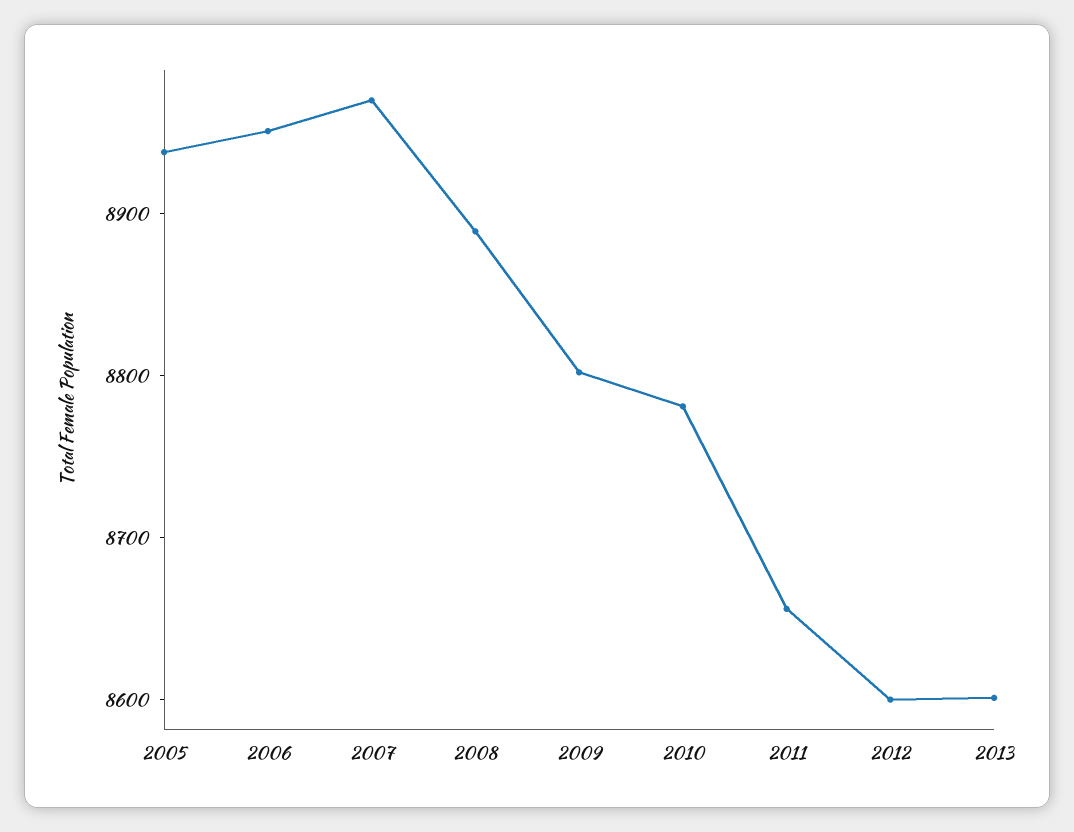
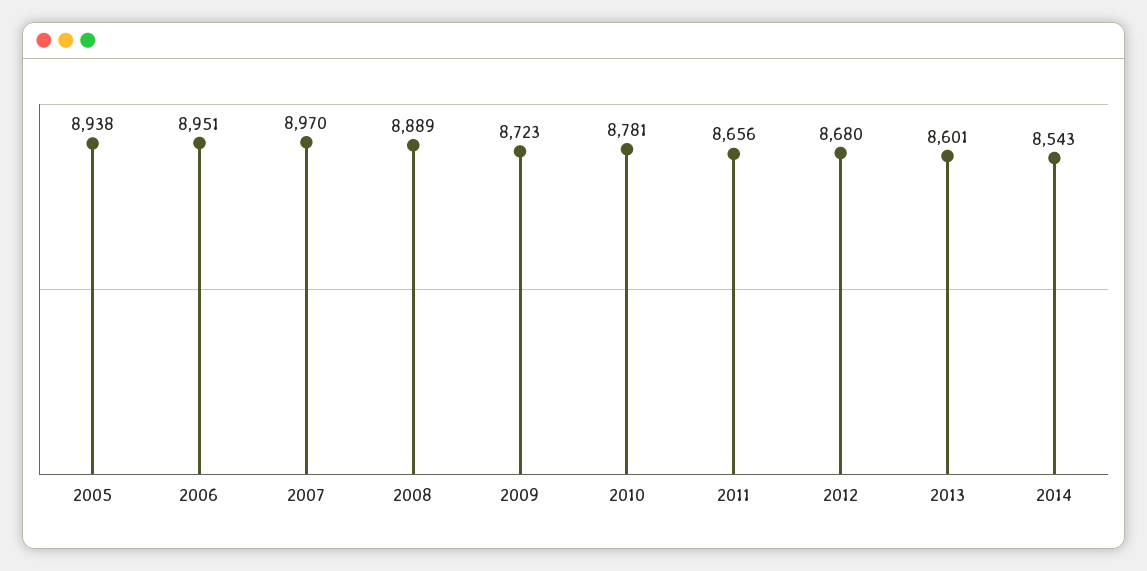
2009: 8800 -> 8723
2012: 8600 -> 8680
2014: none -> 8543

